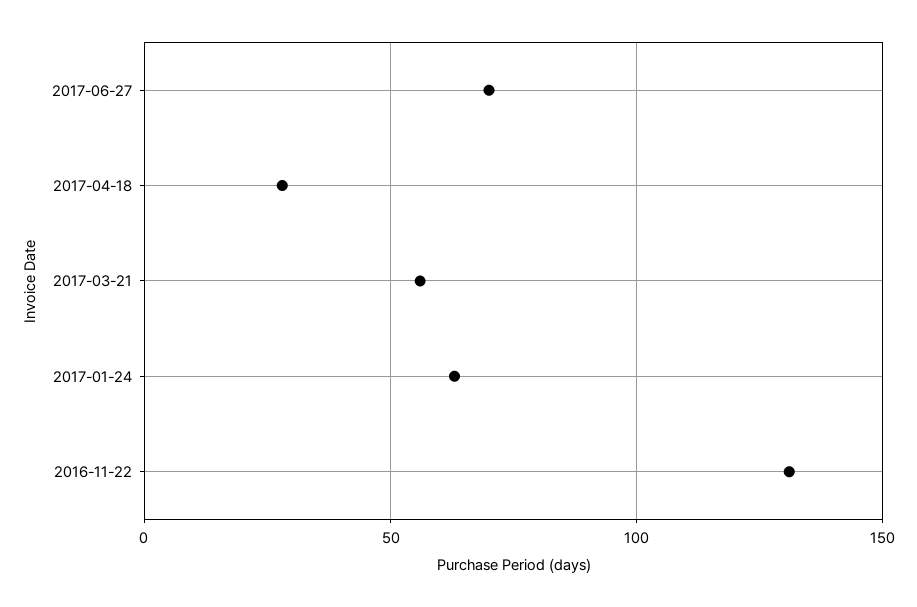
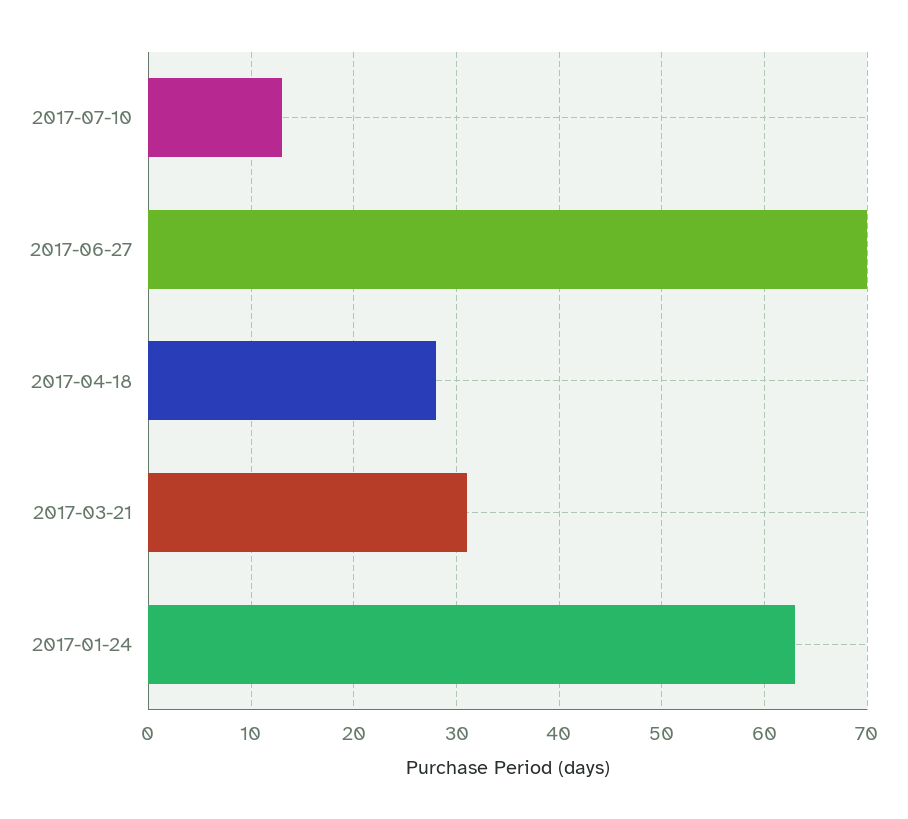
2017-03-21: 55 -> 31
2016-11-22: 130 -> none
2017-07-10: none -> 13

